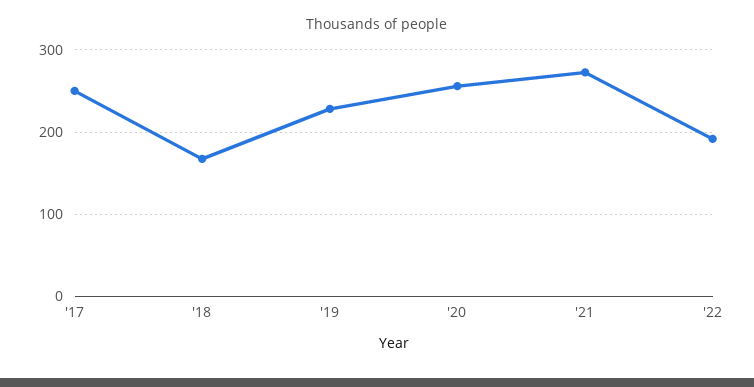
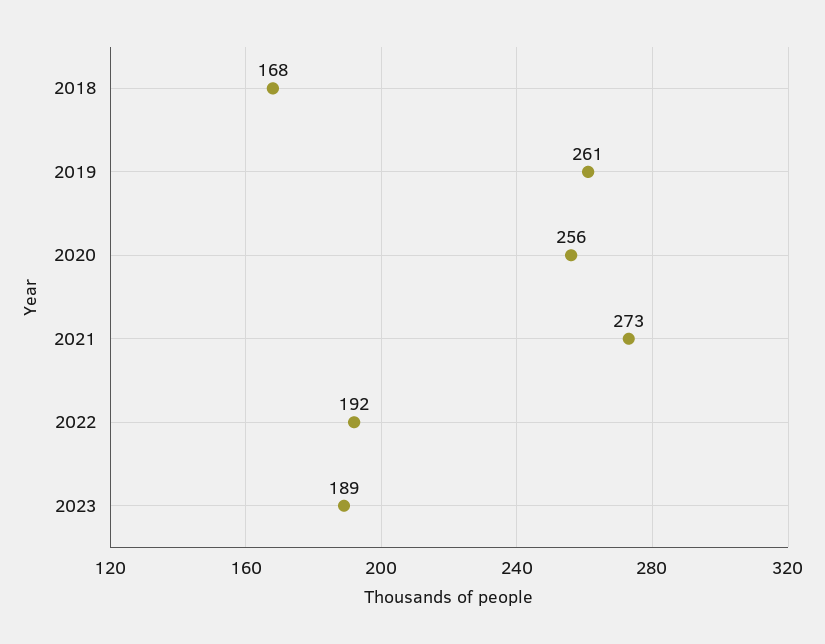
'17: 250 -> none
'19: 230 -> 261
2023: none -> 189

